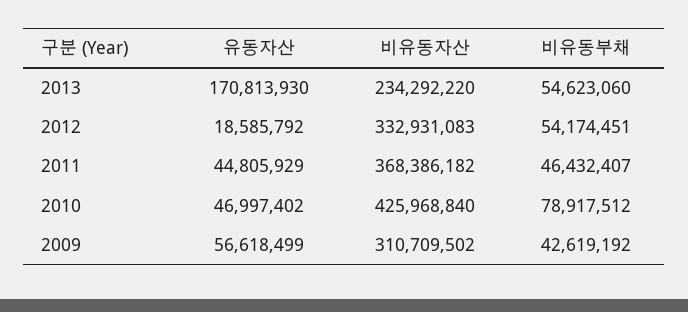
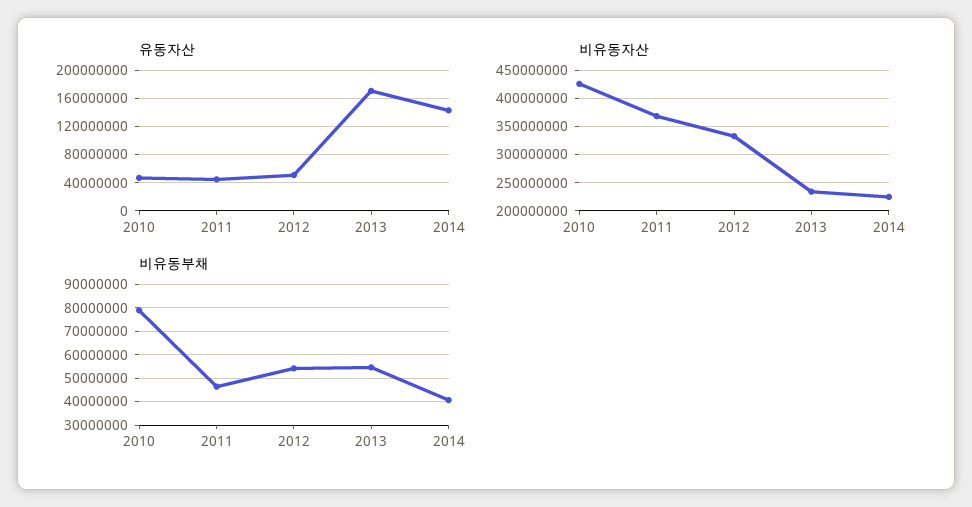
유동자산, 2012: 18585792 -> 50000000
유동자산, 2009: 56618499 -> none
비유동자산, 2009: 310709502 -> none
비유동부채, 2009: 42619192 -> none
유동자산, 2014: none -> 140000000
비유동자산, 2014: none -> 225000000
비유동부채, 2014: none -> 40000000

